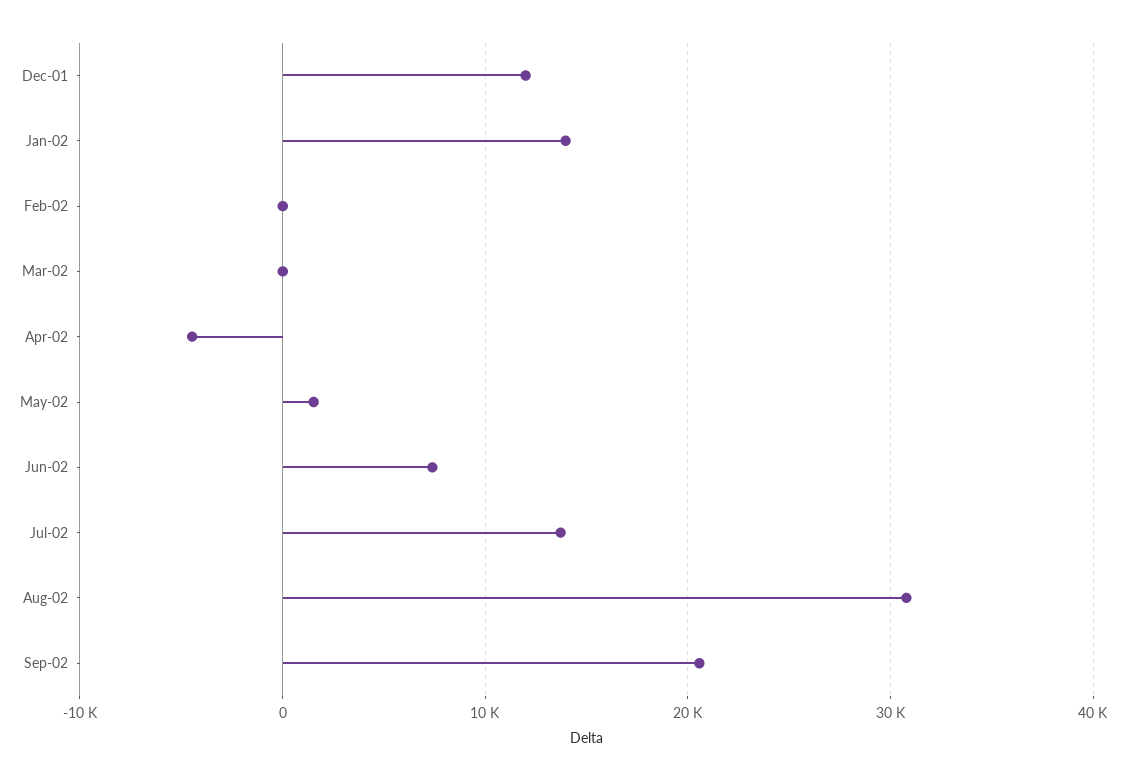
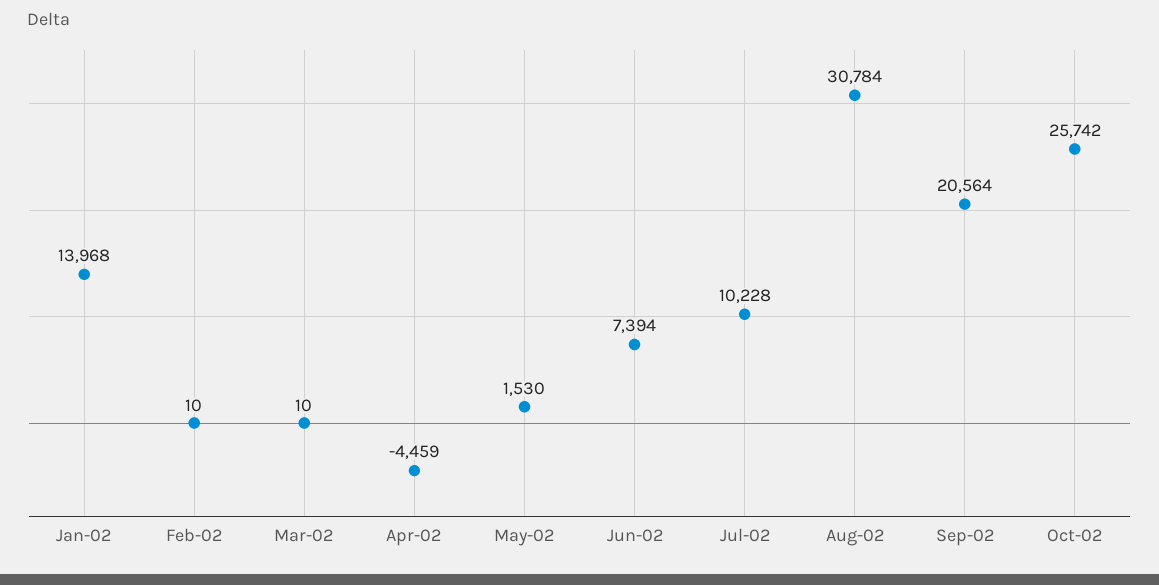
Dec-01: 12000 -> none
Jul-02: 14000 -> 10228
Oct-02: none -> 25742

